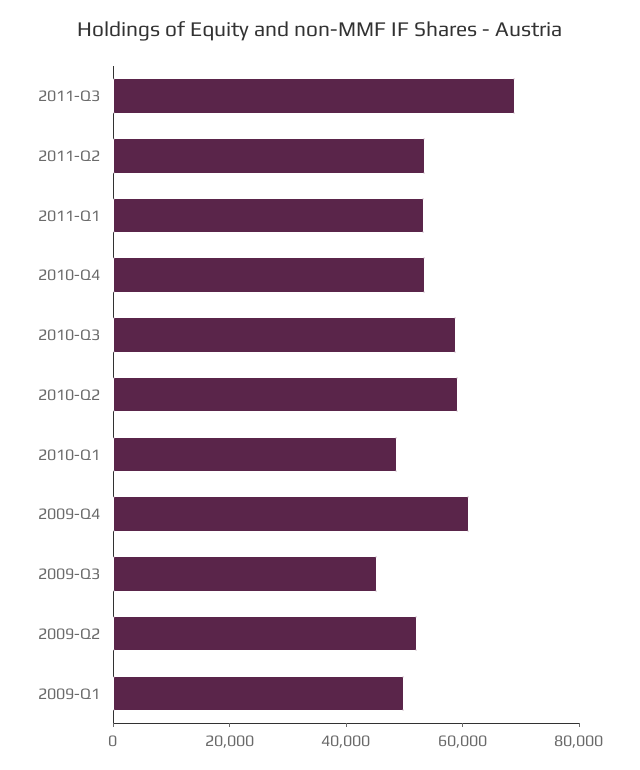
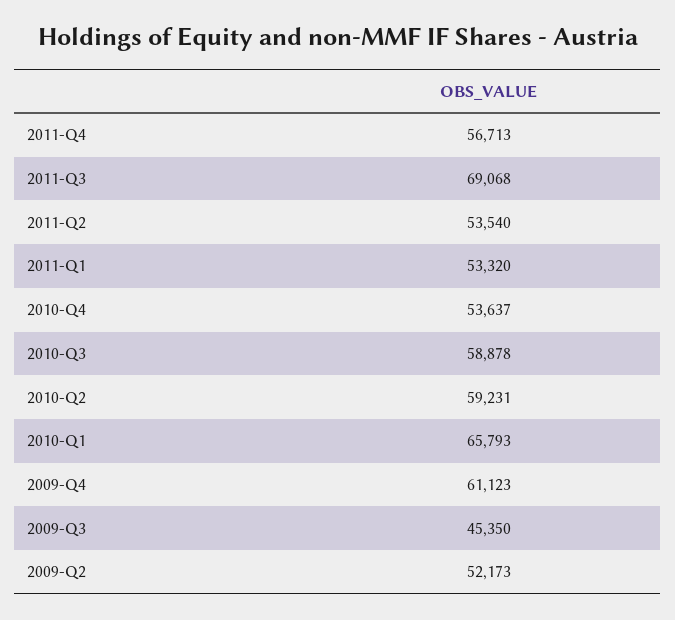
2010-Q1: 50000 -> 65793
2009-Q1: 50000 -> none
2011-Q4: none -> 56713

